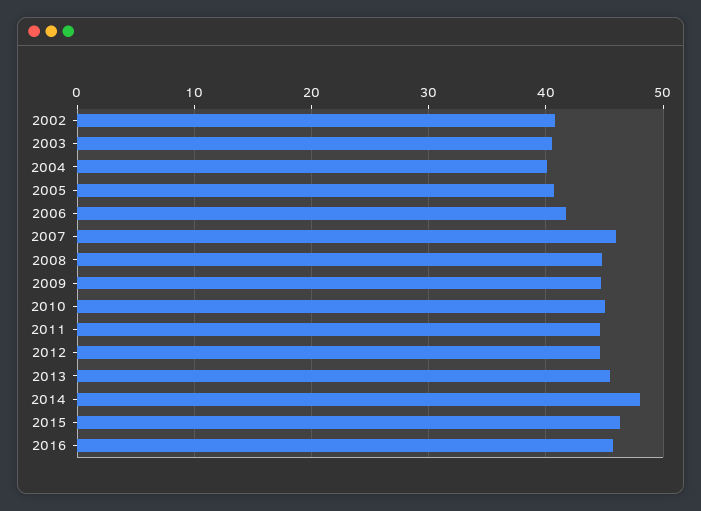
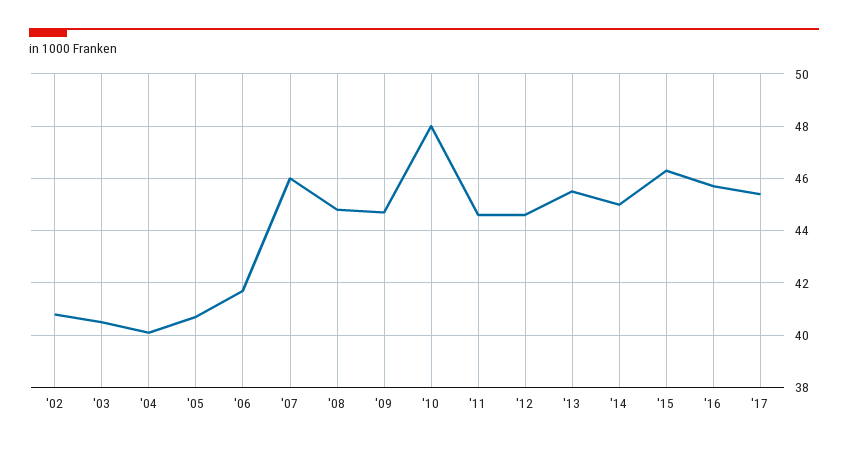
2010: 45 -> 48
2014: 48 -> 45
'17: none -> 45.5

